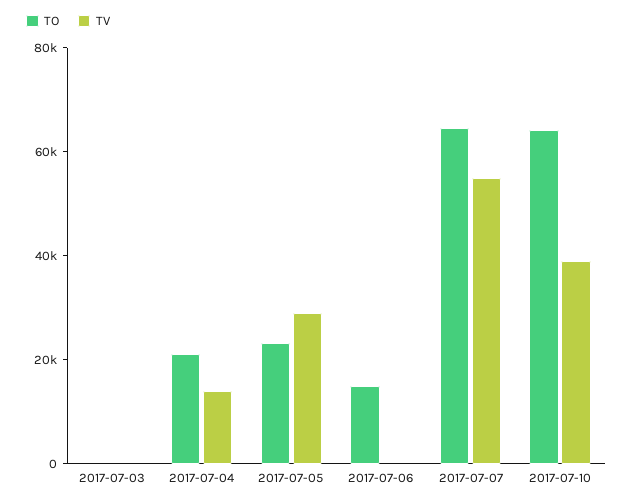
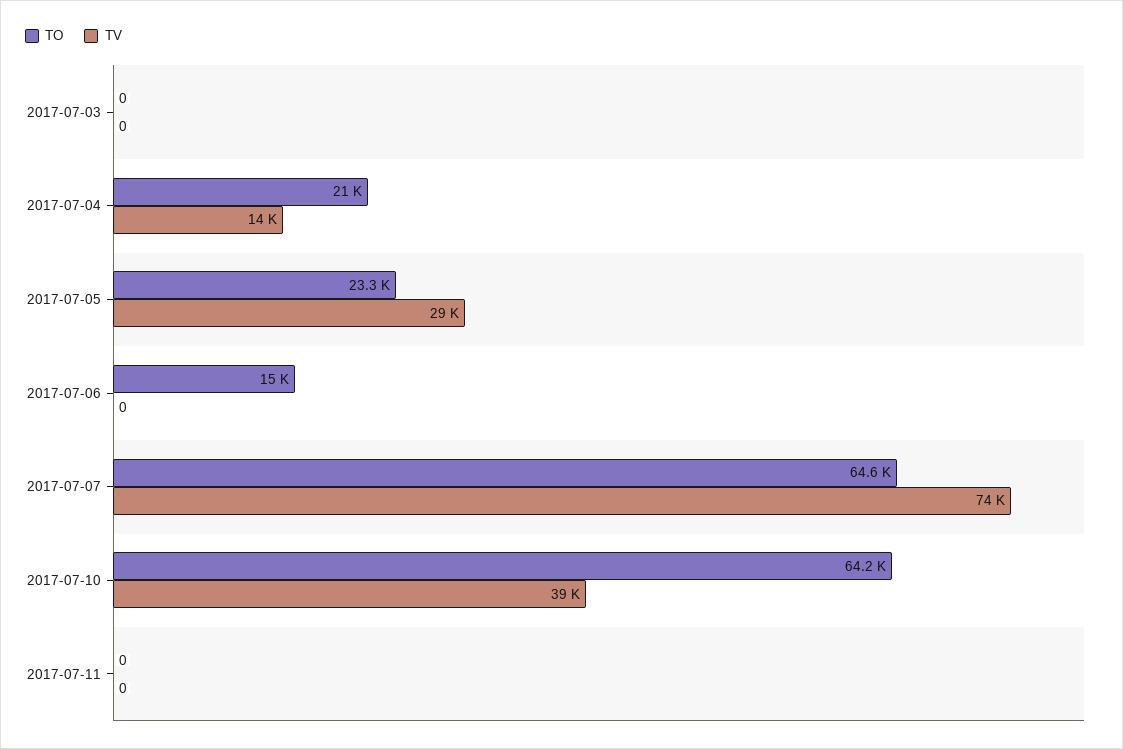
TV, 2017-07-07: 55000 -> 74000
TO, 2017-07-11: none -> 0
TV, 2017-07-11: none -> 0

